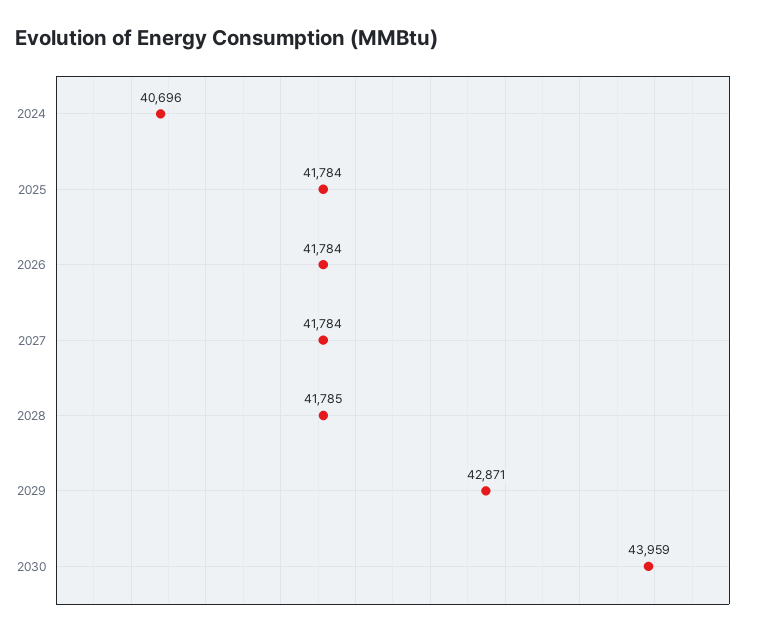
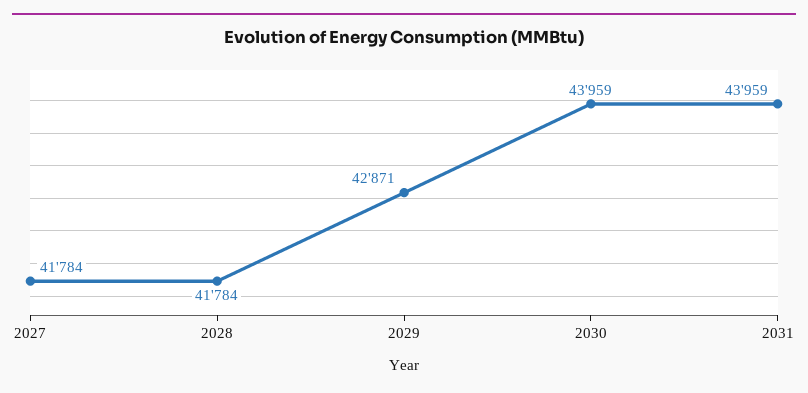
2024: 40696 -> none
2025: 41784 -> none
2026: 41784 -> none
2028: 41785 -> 41784
2031: none -> 43959

